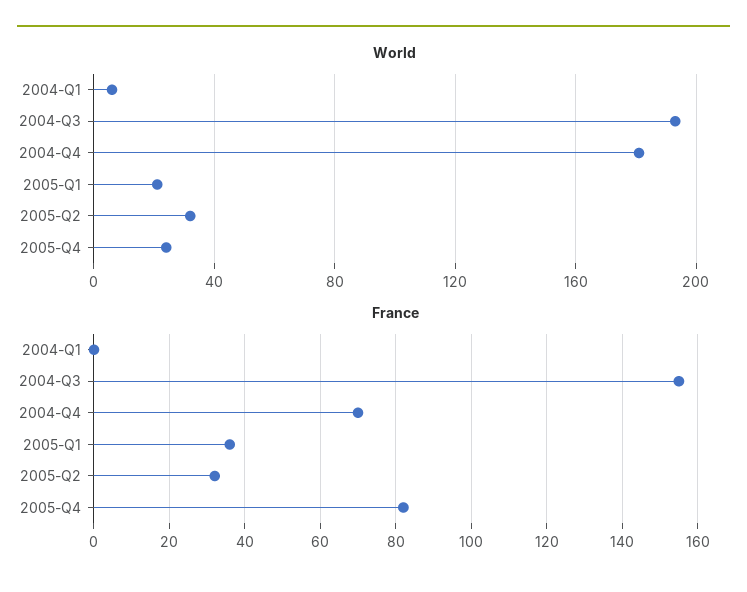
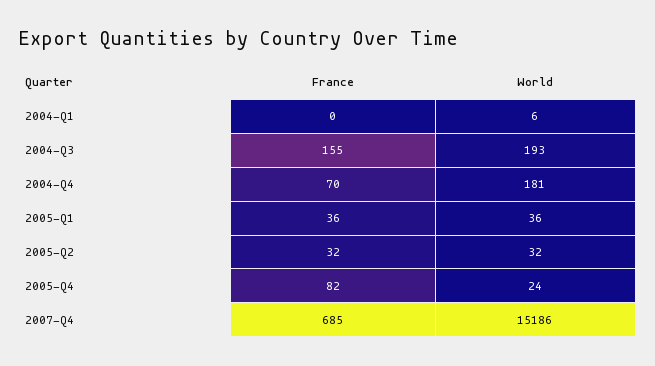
World, 2005-Q1: 20 -> 36
France, 2007-Q4: none -> 685
World, 2007-Q4: none -> 15186

